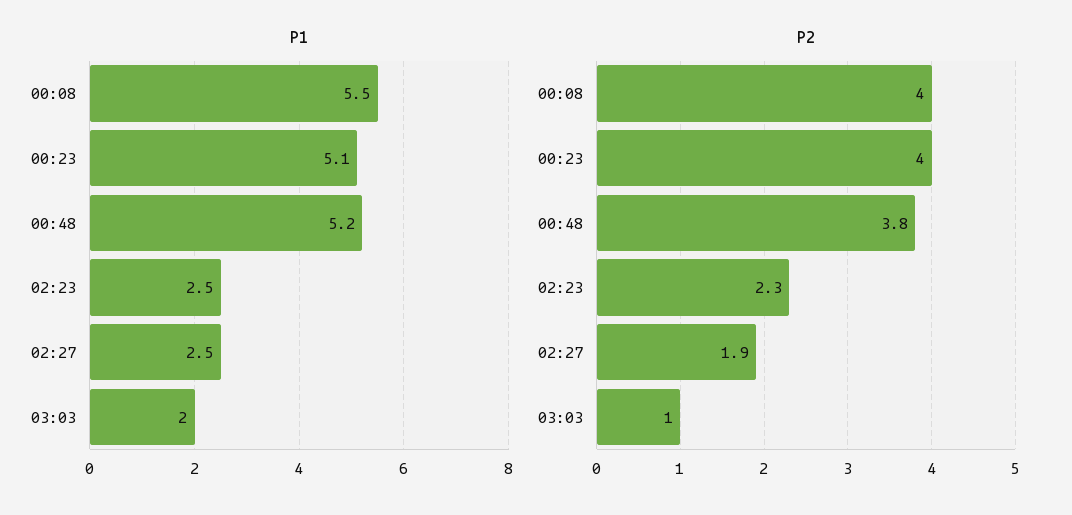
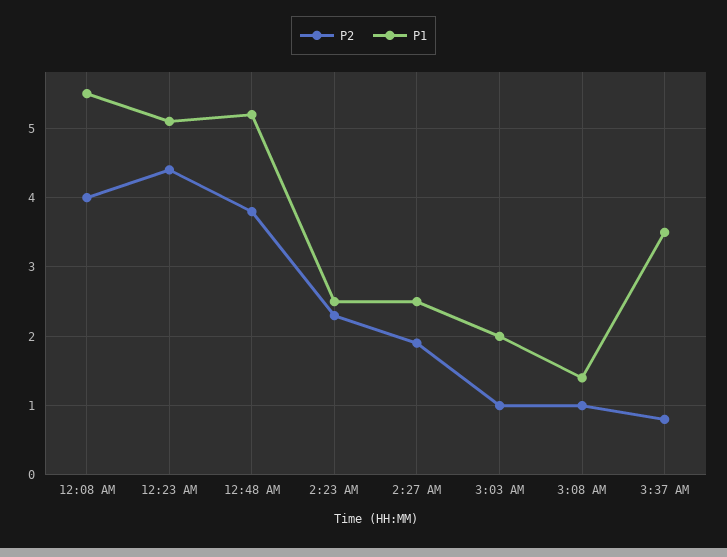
P2, 00:23: 4 -> 4.4
P2, 3:08 AM: none -> 1
P1, 3:08 AM: none -> 1.4
P2, 3:37 AM: none -> 0.8
P1, 3:37 AM: none -> 3.5

